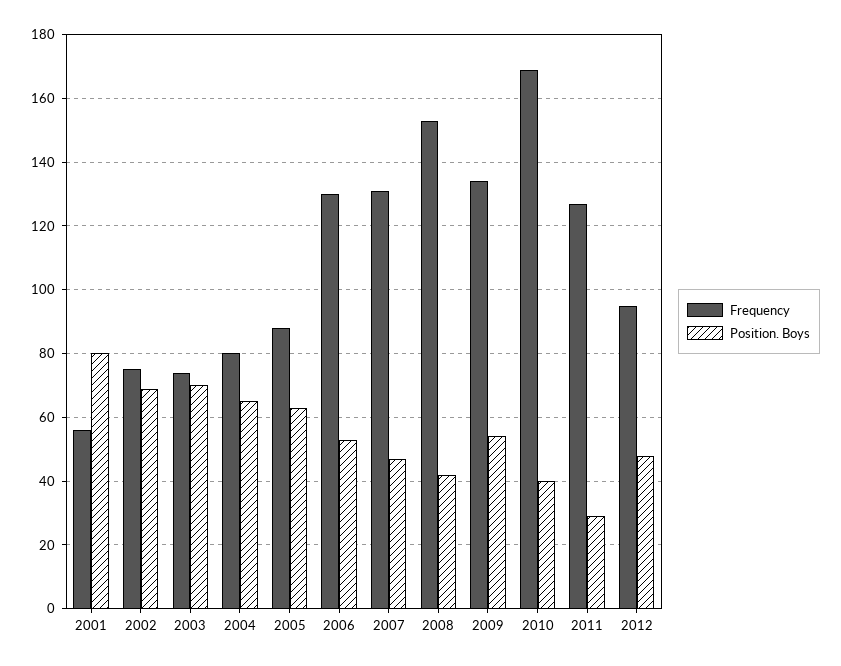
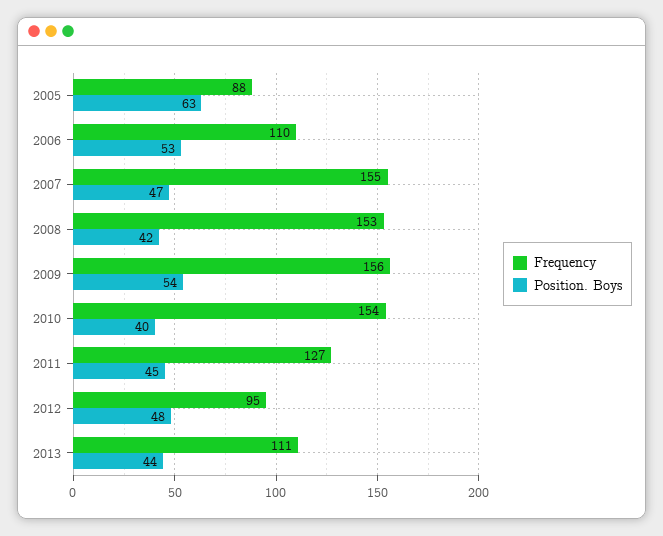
Frequency, 2001: 55 -> none
Position. Boys, 2001: 80 -> none
Frequency, 2002: 75 -> none
Position. Boys, 2002: 70 -> none
Frequency, 2003: 75 -> none
Position. Boys, 2003: 70 -> none
Frequency, 2004: 80 -> none
Position. Boys, 2004: 65 -> none
Frequency, 2006: 130 -> 110
Frequency, 2007: 130 -> 155
Frequency, 2009: 135 -> 156
Frequency, 2010: 170 -> 154
Position. Boys, 2011: 30 -> 45
Frequency, 2013: none -> 111
Position. Boys, 2013: none -> 44

